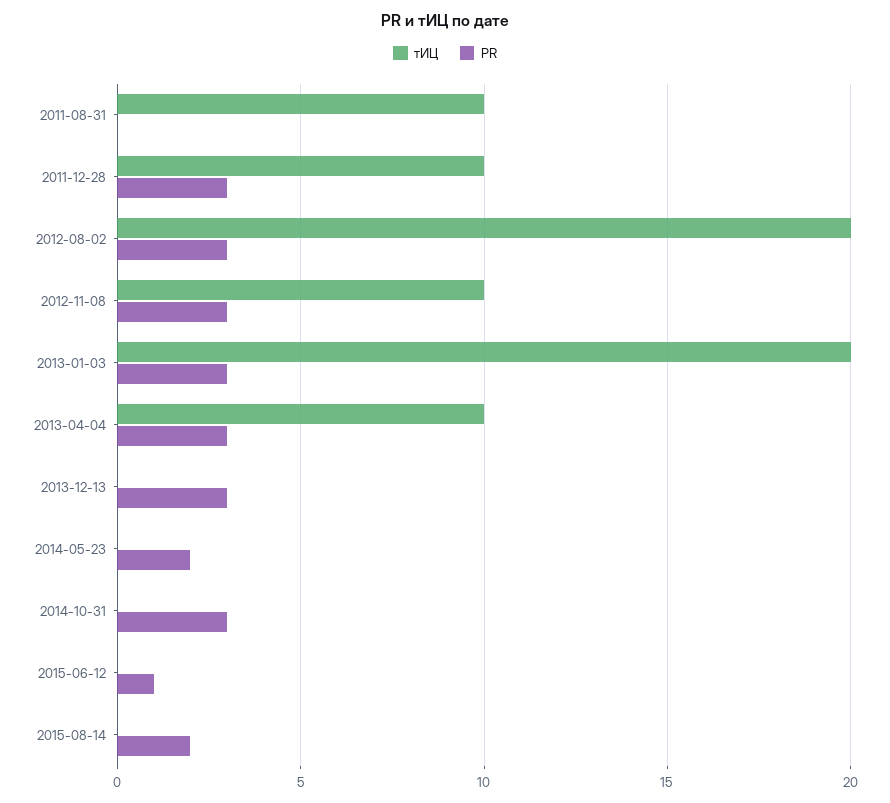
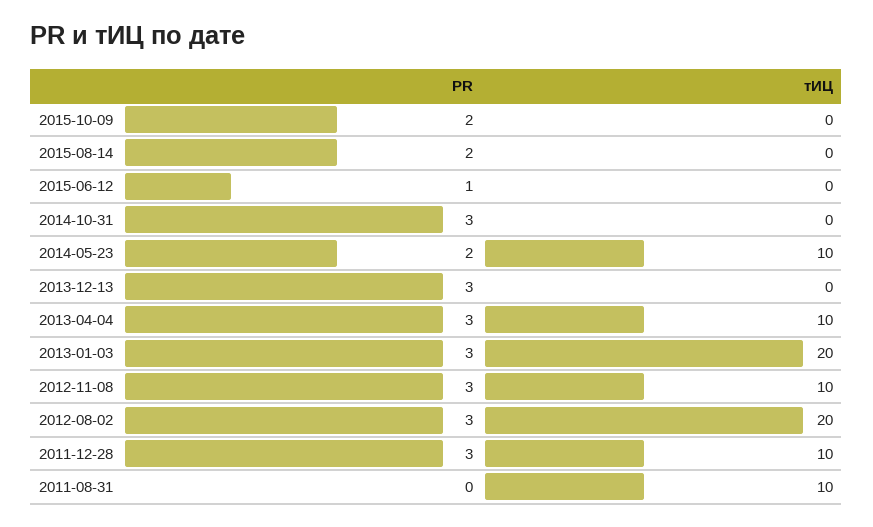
тИЦ, 2014-05-23: 0 -> 10
PR, 2015-10-09: none -> 2
тИЦ, 2015-10-09: none -> 0

